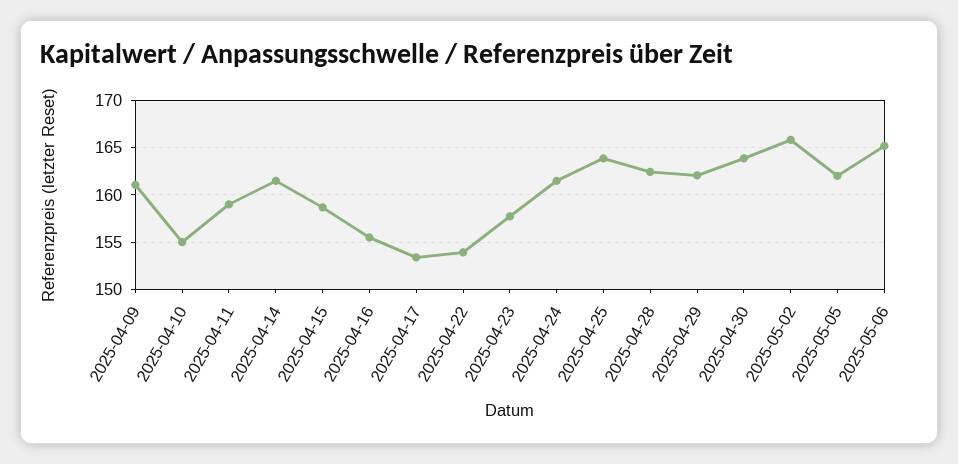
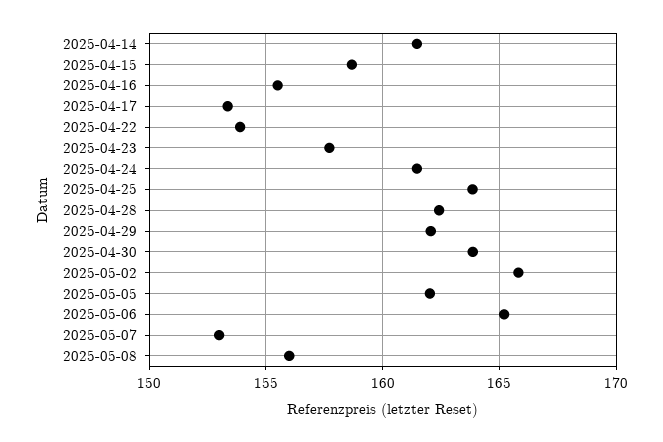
2025-04-09: 161 -> none
2025-04-10: 155 -> none
2025-04-11: 159 -> none
2025-05-07: none -> 153
2025-05-08: none -> 156

